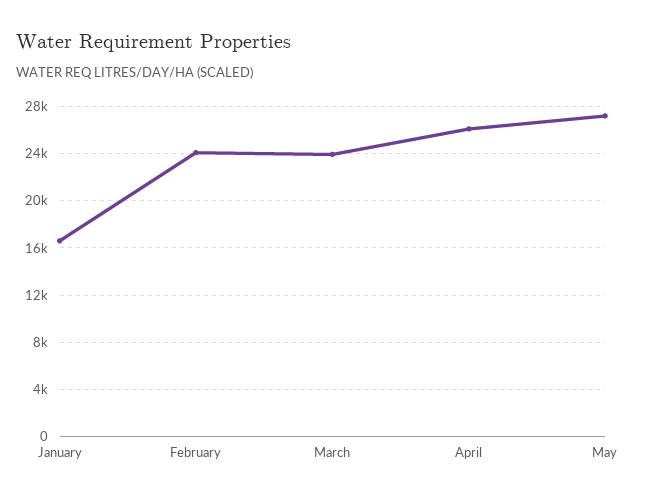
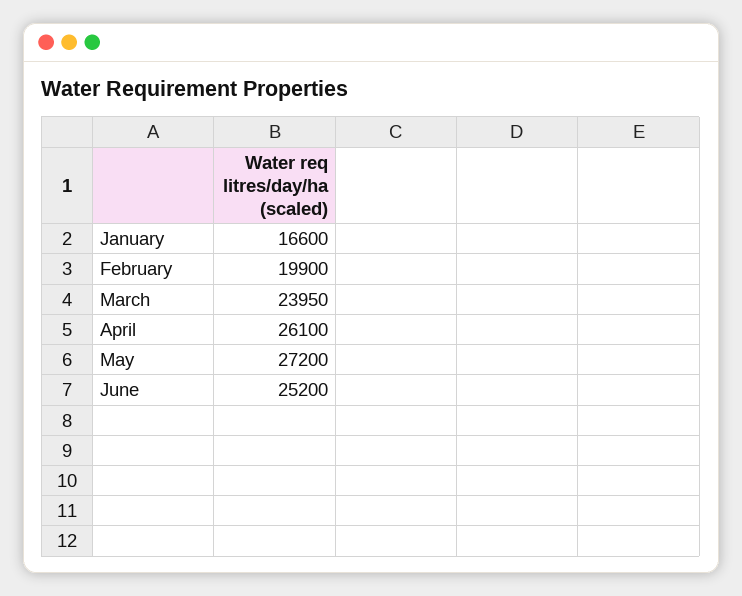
February: 24000 -> 19900
June: none -> 25200

